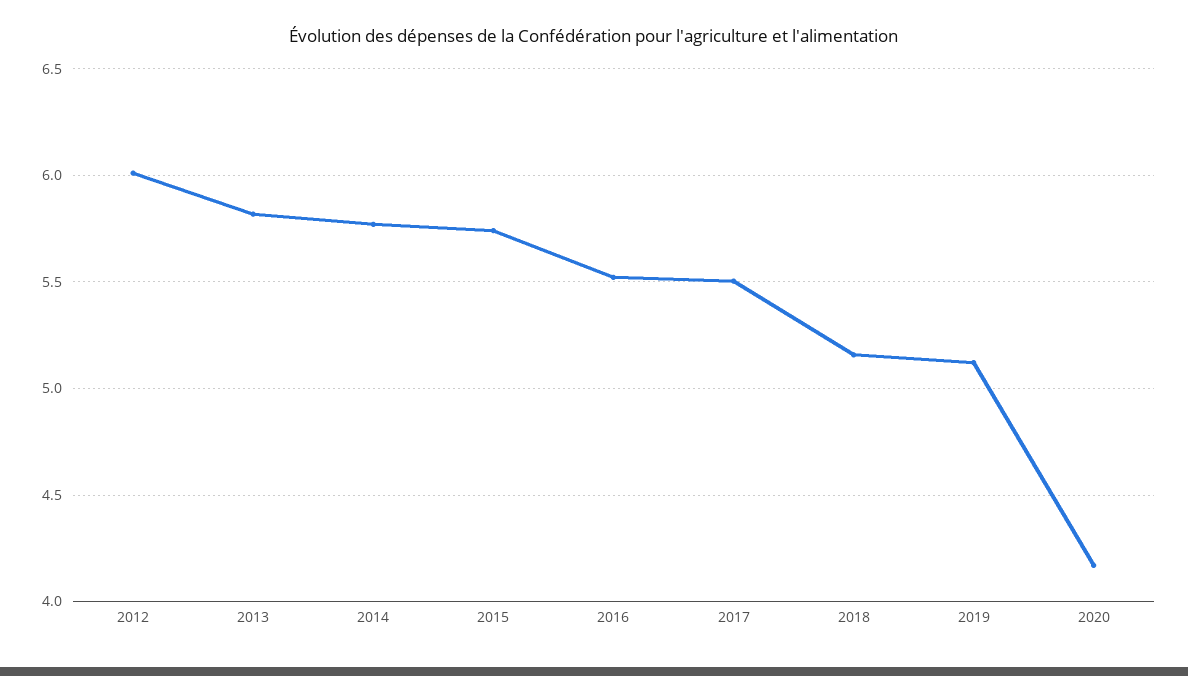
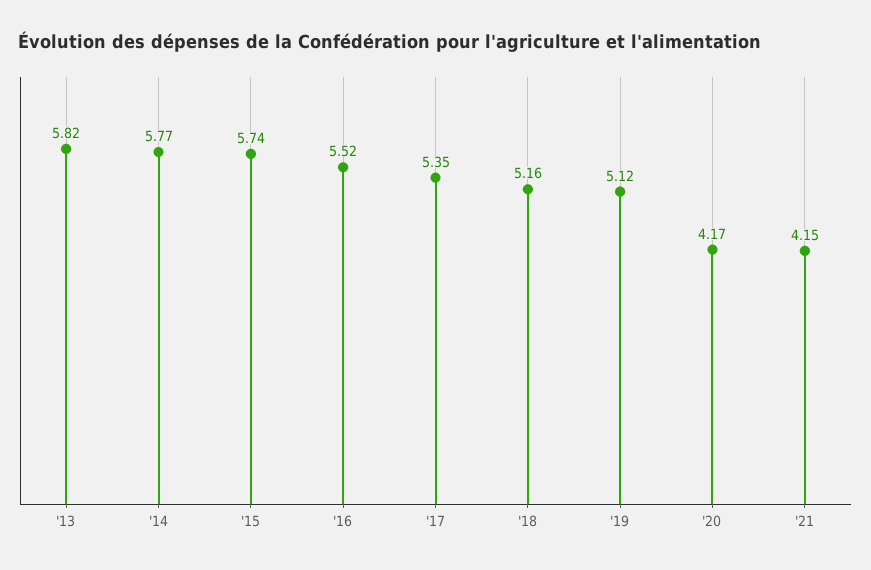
2012: 6 -> none
2017: 5.5 -> 5.35
'21: none -> 4.15

